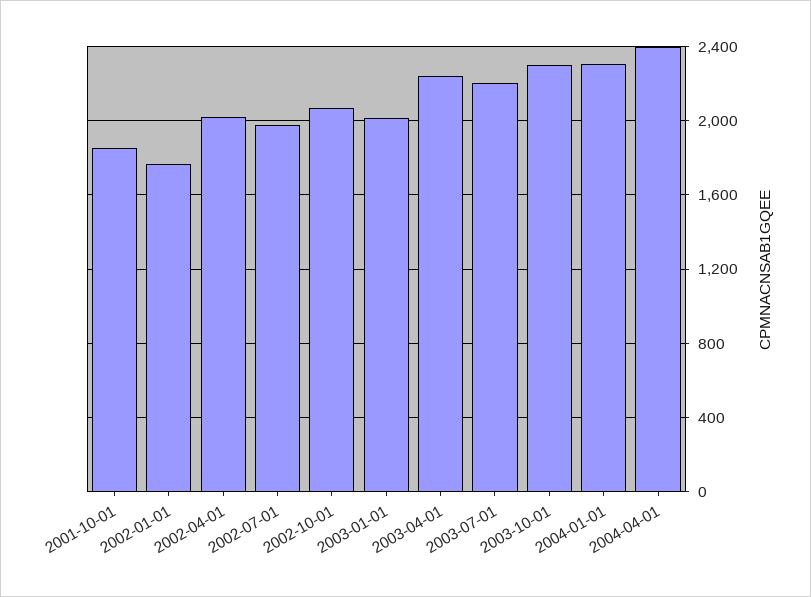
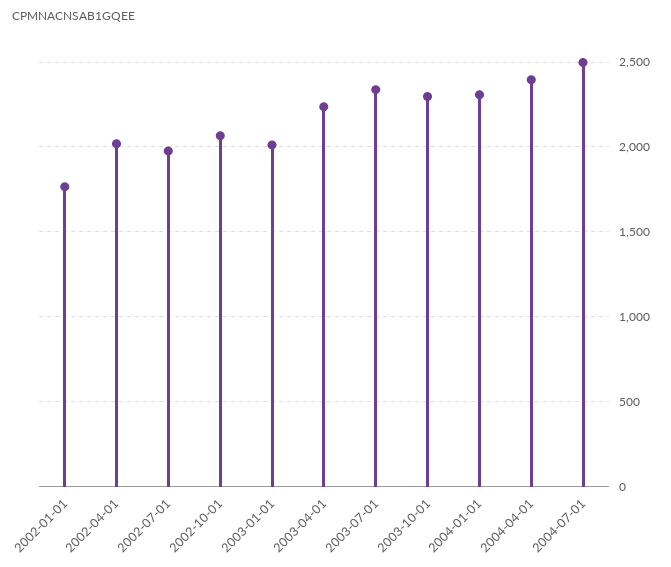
2001-10-01: 1850 -> none
2003-07-01: 2200 -> 2350
2004-07-01: none -> 2500

